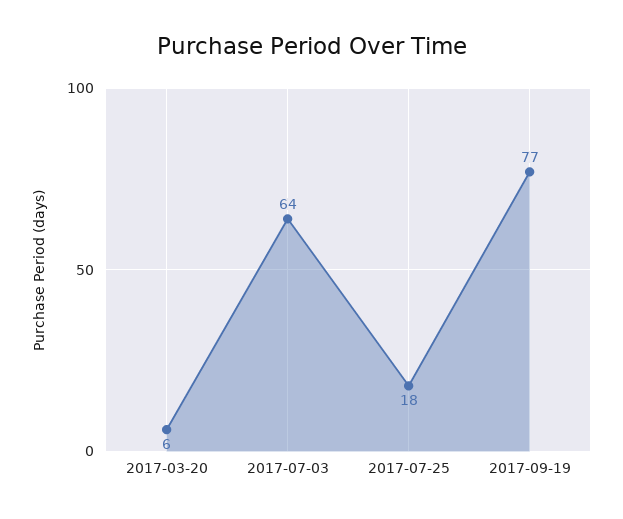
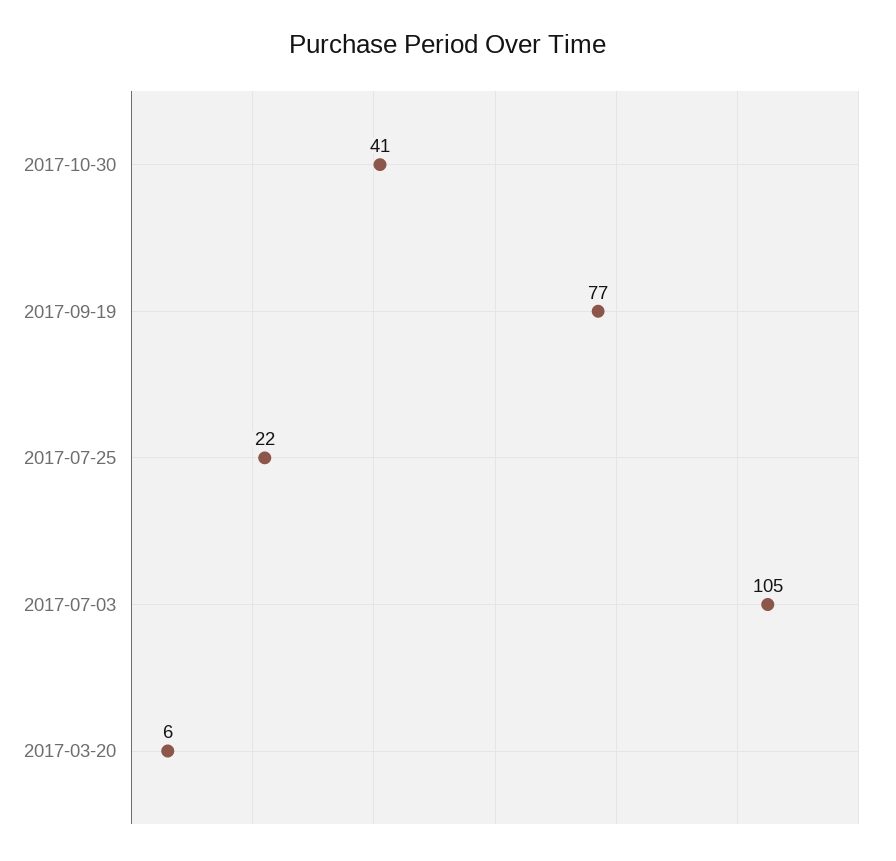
2017-07-03: 64 -> 105
2017-07-25: 18 -> 22
2017-10-30: none -> 41

